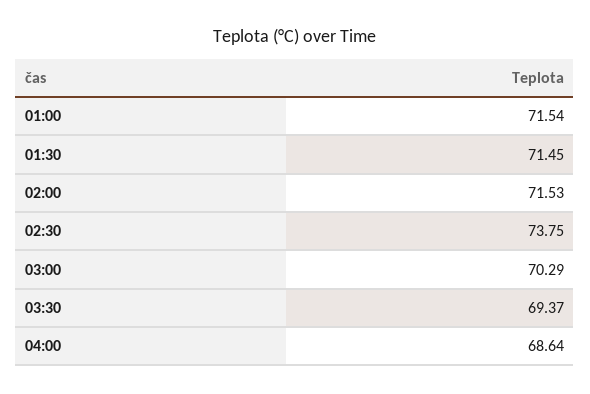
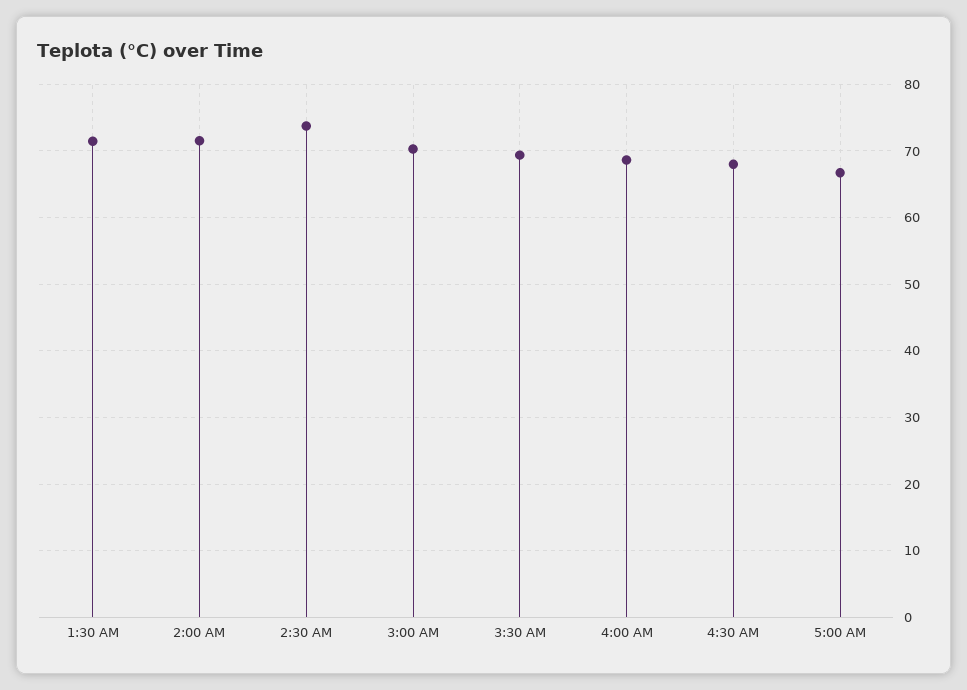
01:00: 71.54 -> none
4:30 AM: none -> 68
5:00 AM: none -> 67

